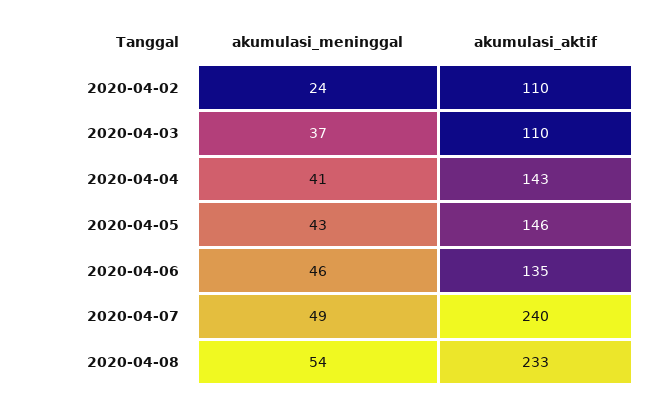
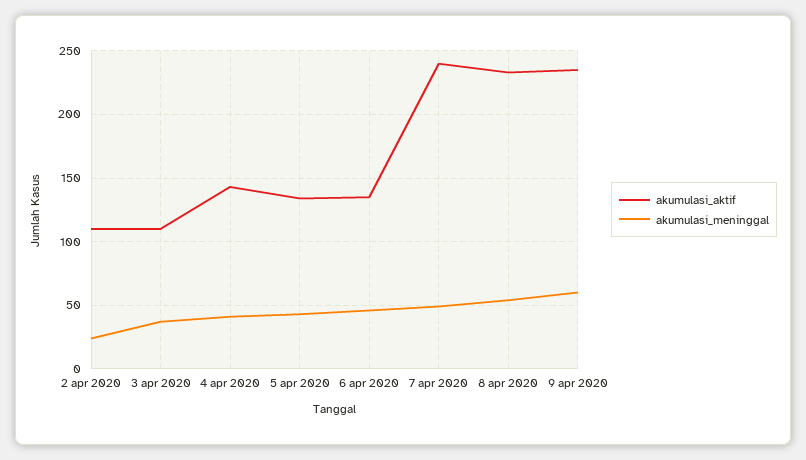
akumulasi_aktif, 2020-04-05: 146 -> 135
akumulasi_aktif, 9 apr 2020: none -> 235
akumulasi_meninggal, 9 apr 2020: none -> 60

